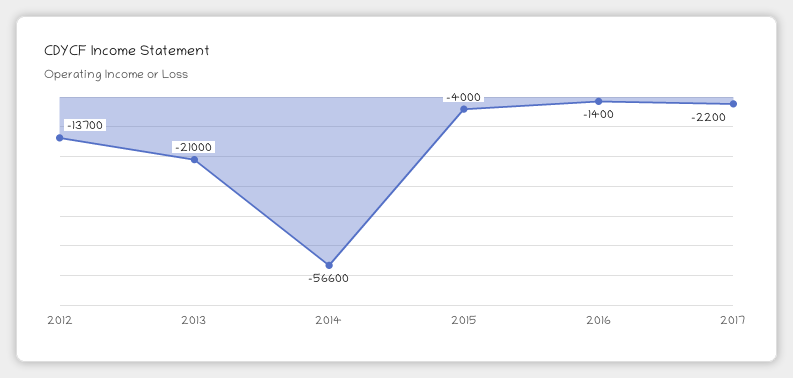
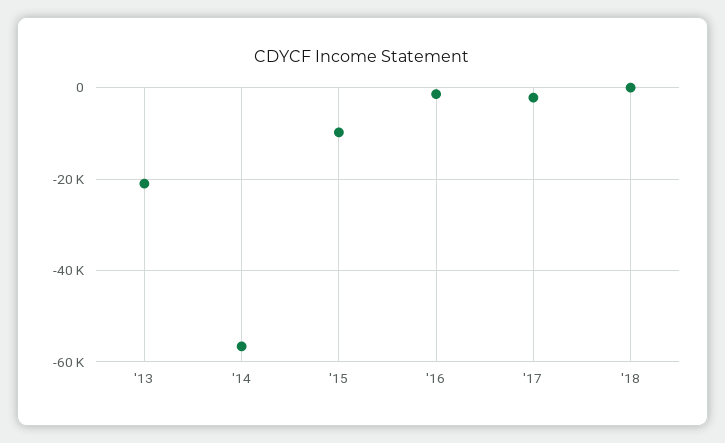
2012: -13700 -> none
2015: -4000 -> -10000
'18: none -> 0

